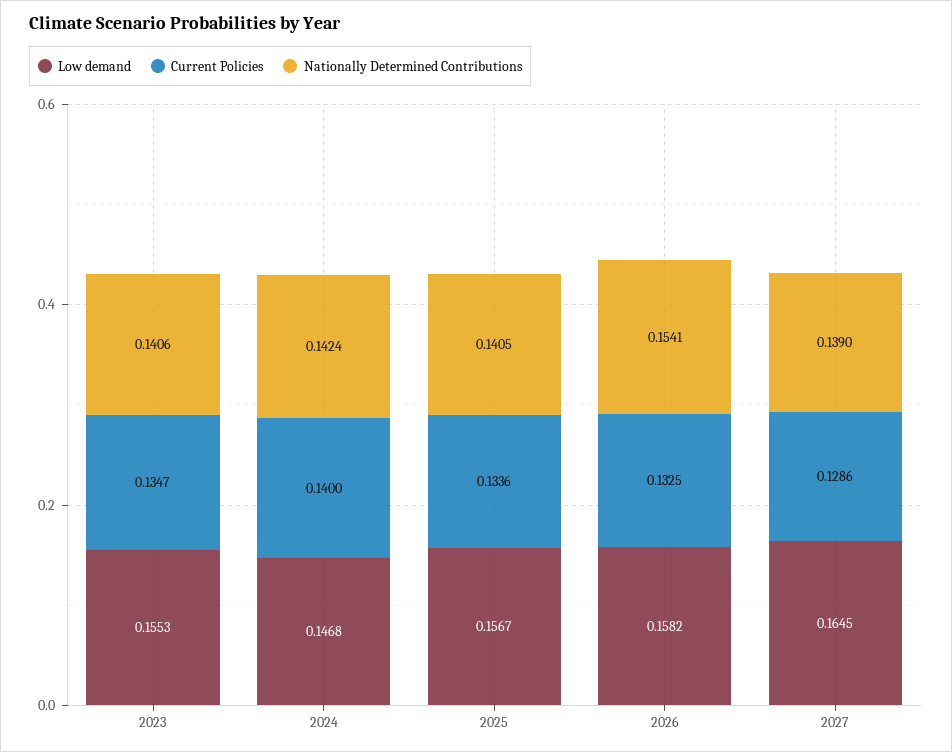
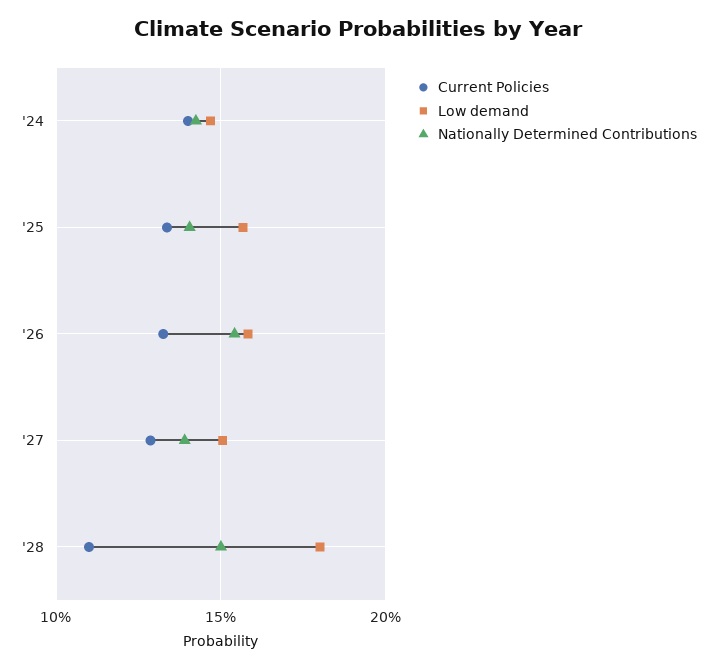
Low demand, 2023: 0.1553 -> none
Current Policies, 2023: 0.1347 -> none
Nationally Determined Contributions, 2023: 0.1406 -> none
Low demand, 2027: 0.1645 -> 0.15
Current Policies, '28: none -> 0.11
Low demand, '28: none -> 0.18
Nationally Determined Contributions, '28: none -> 0.15

